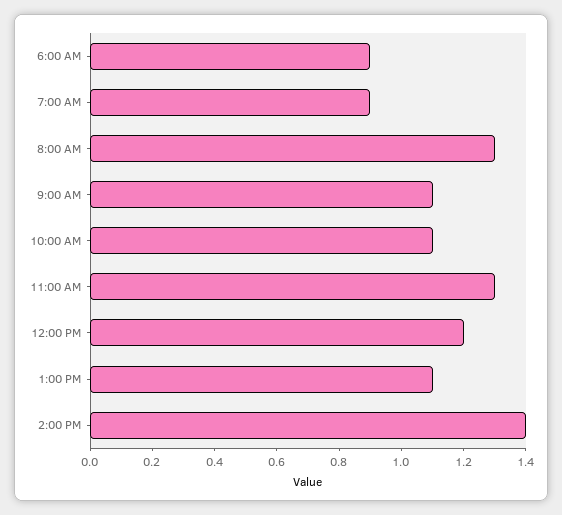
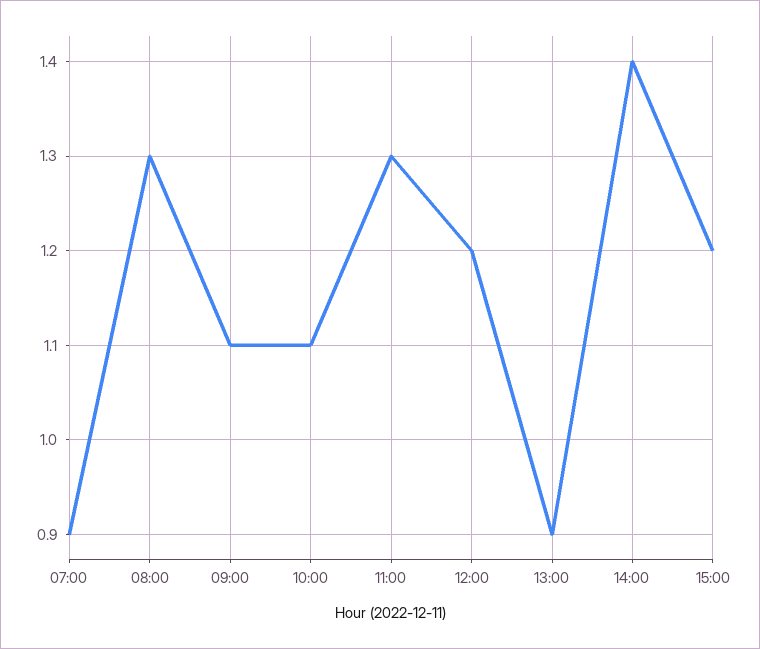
6:00 AM: 0.9 -> none
1:00 PM: 1.1 -> 0.9
15:00: none -> 1.2

